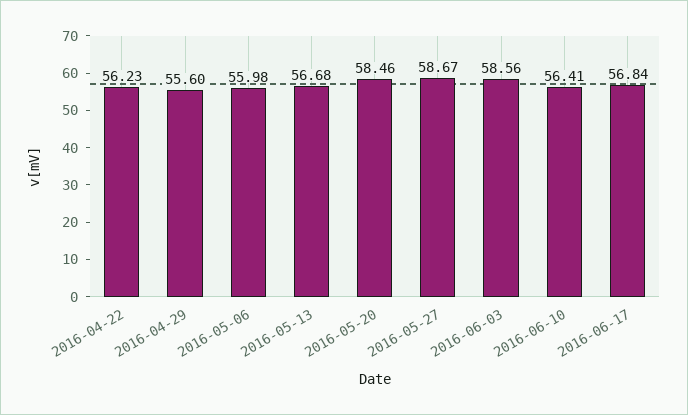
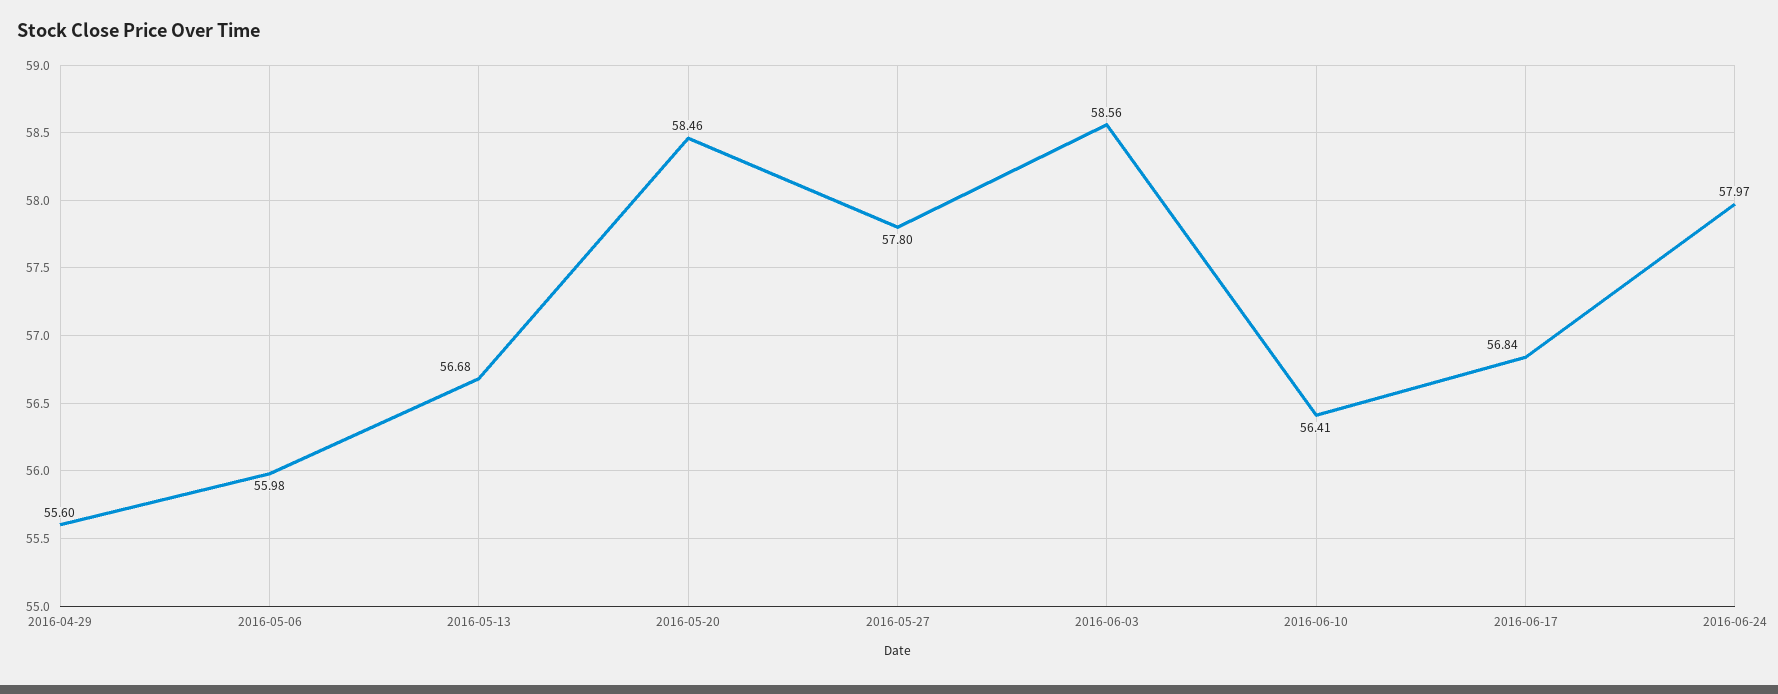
2016-04-22: 56.23 -> none
2016-05-27: 58.67 -> 57.8
2016-06-24: none -> 57.97

